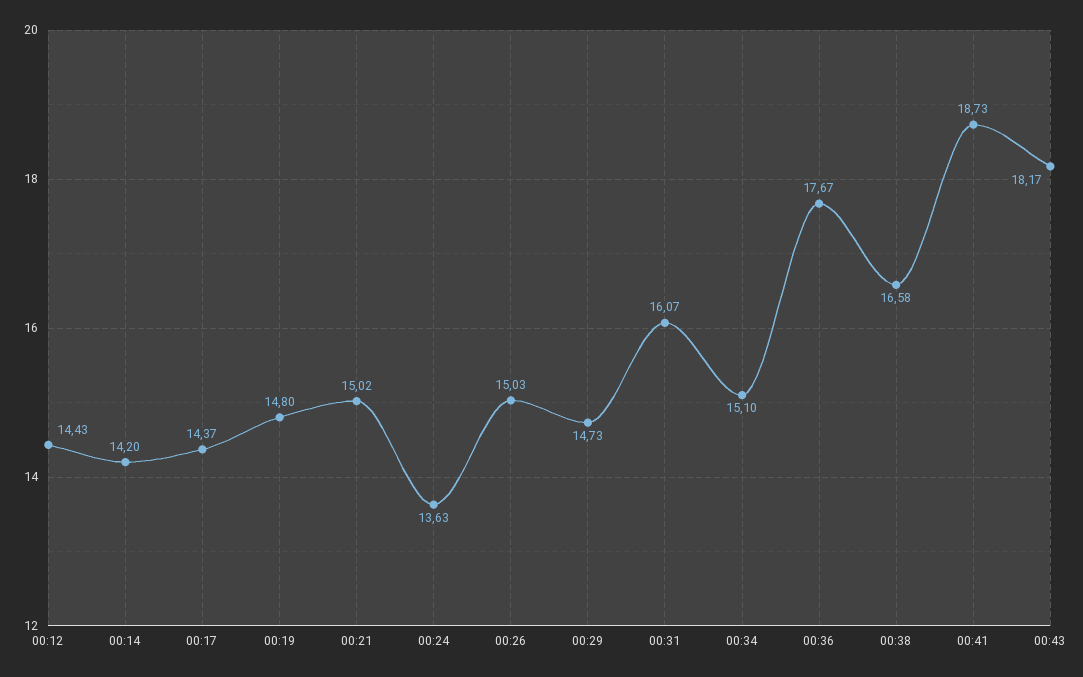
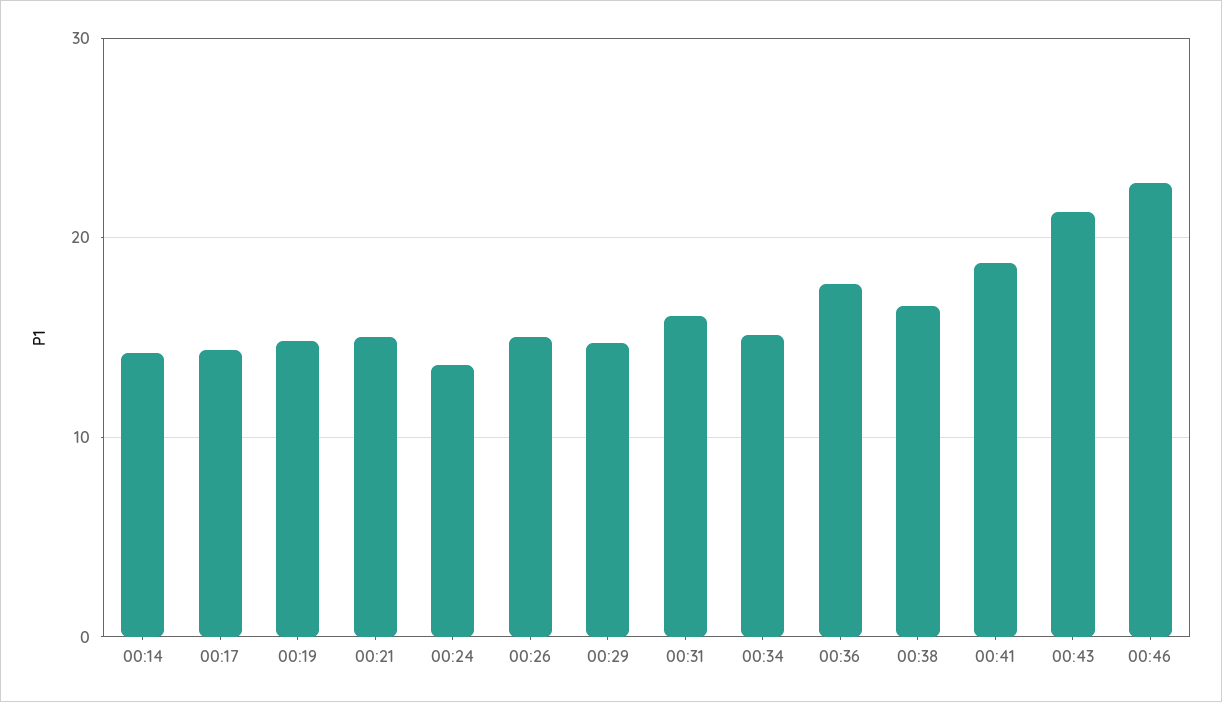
00:12: 14.43 -> none
00:43: 18.17 -> 21
00:46: none -> 23

